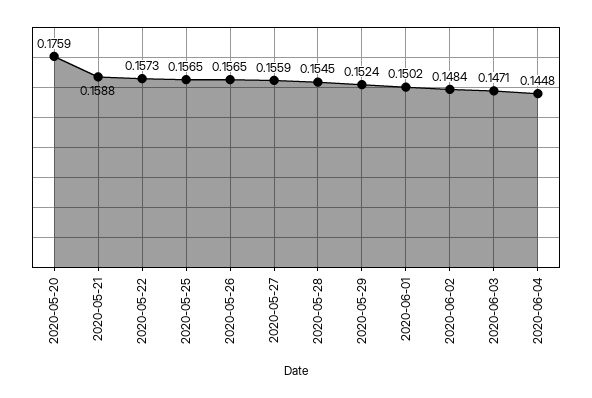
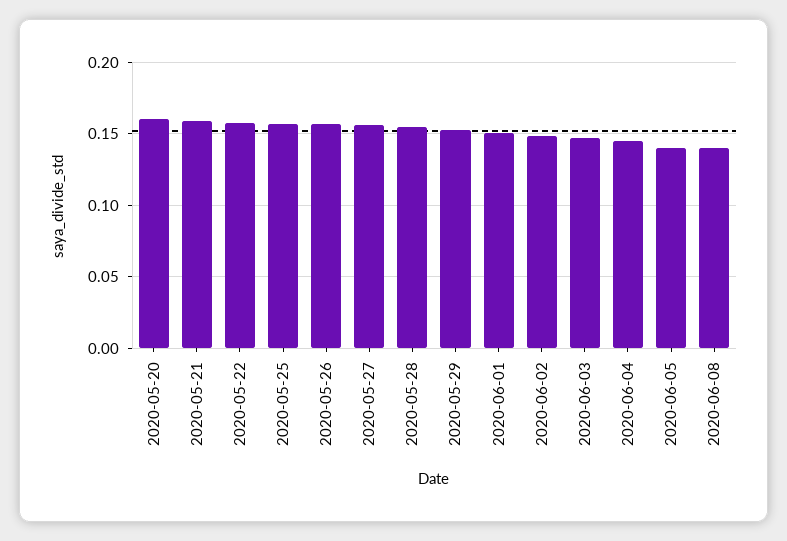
2020-05-20: 0.1759 -> 0.16
2020-06-05: none -> 0.14
2020-06-08: none -> 0.14

